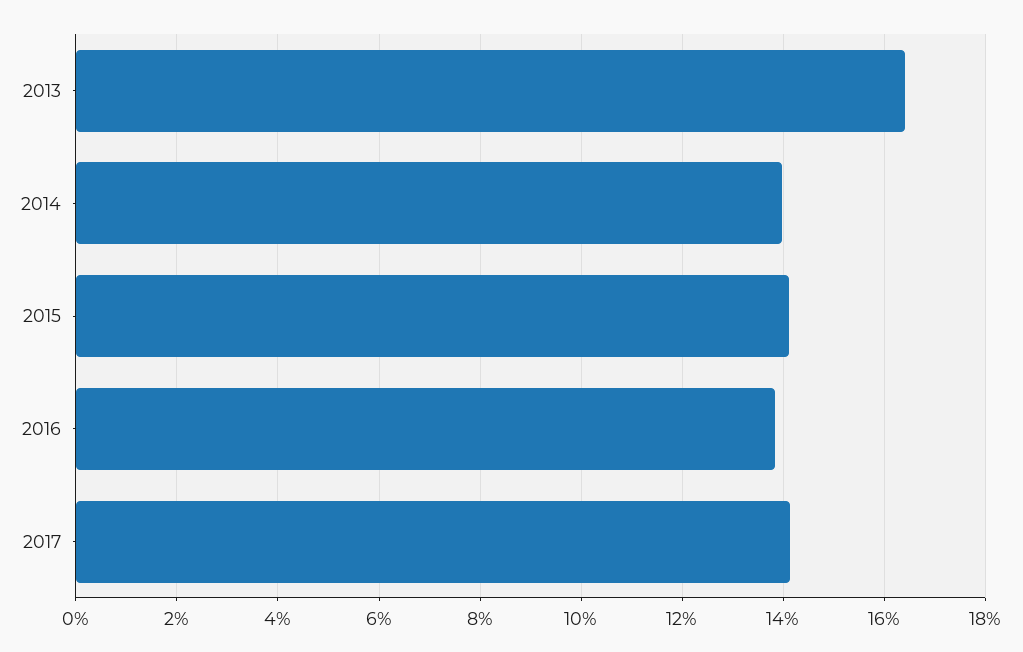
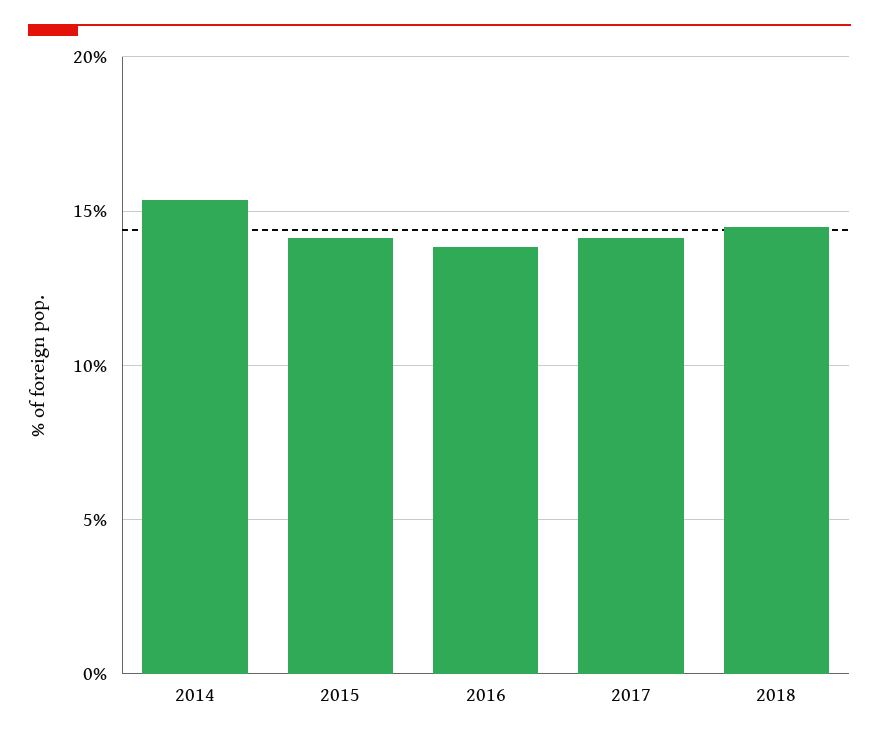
2013: 16.4 -> none
2014: 14 -> 15.5
2018: none -> 14.5

